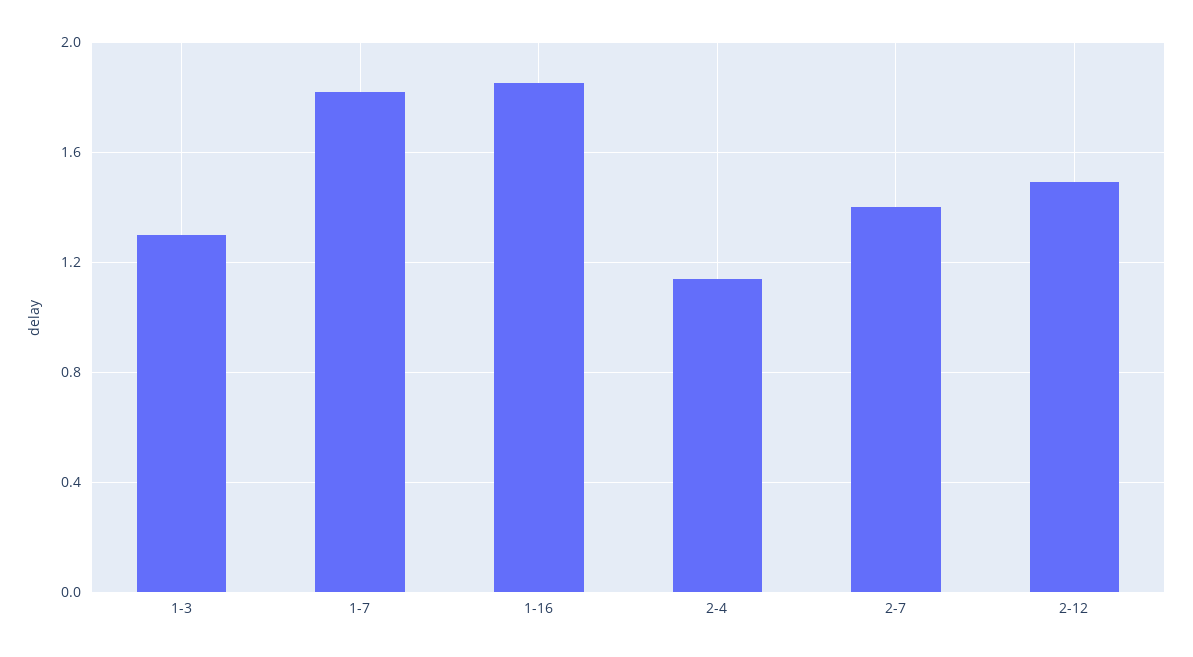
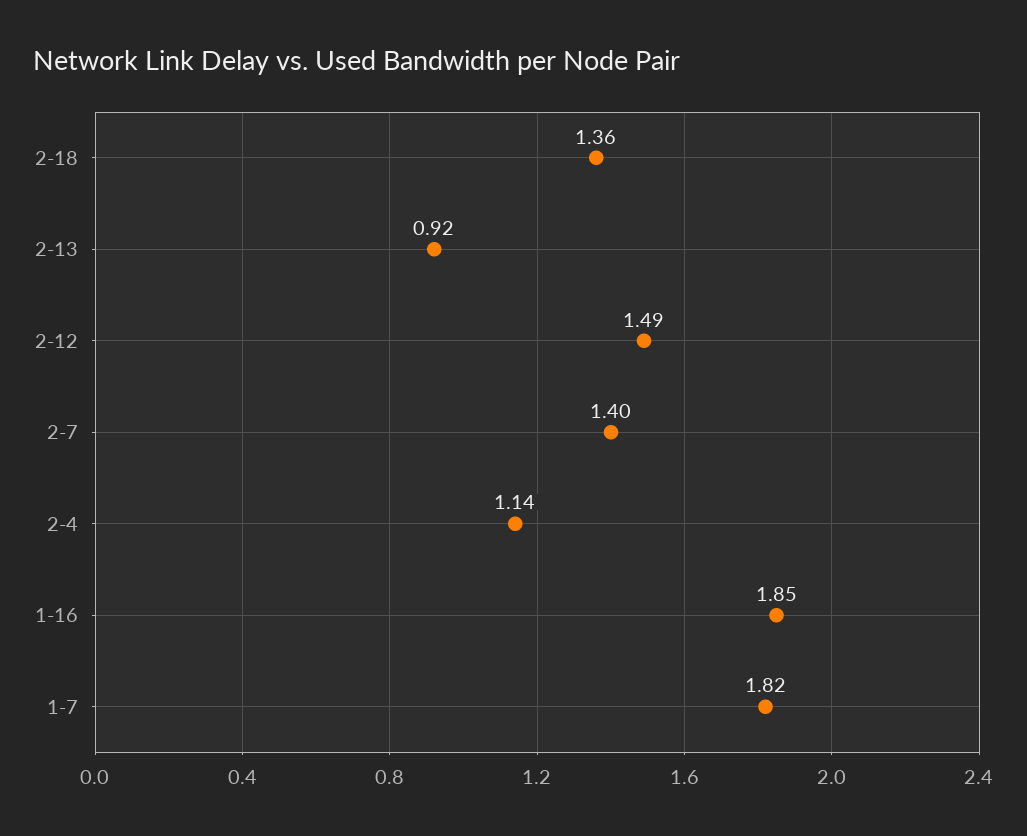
1-3: 1.3 -> none
2-18: none -> 1.36
2-13: none -> 0.92

